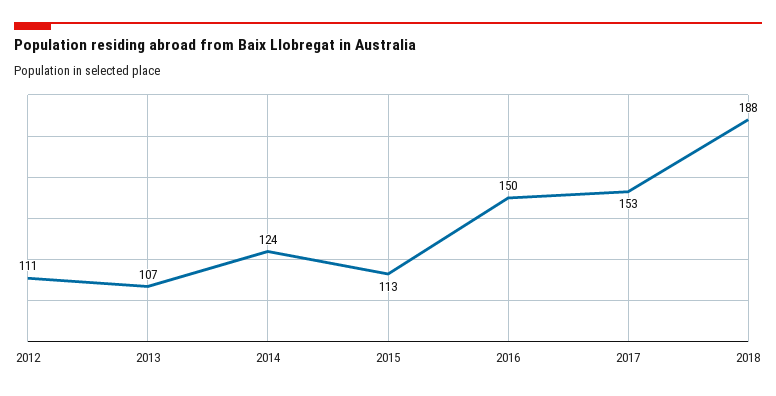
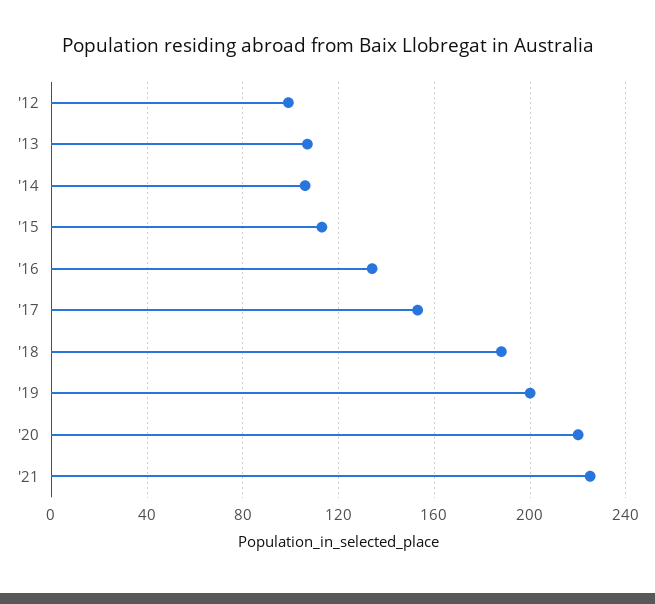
2012: 111 -> 100
2014: 124 -> 105
2016: 150 -> 135
'19: none -> 200
'20: none -> 220
'21: none -> 225

